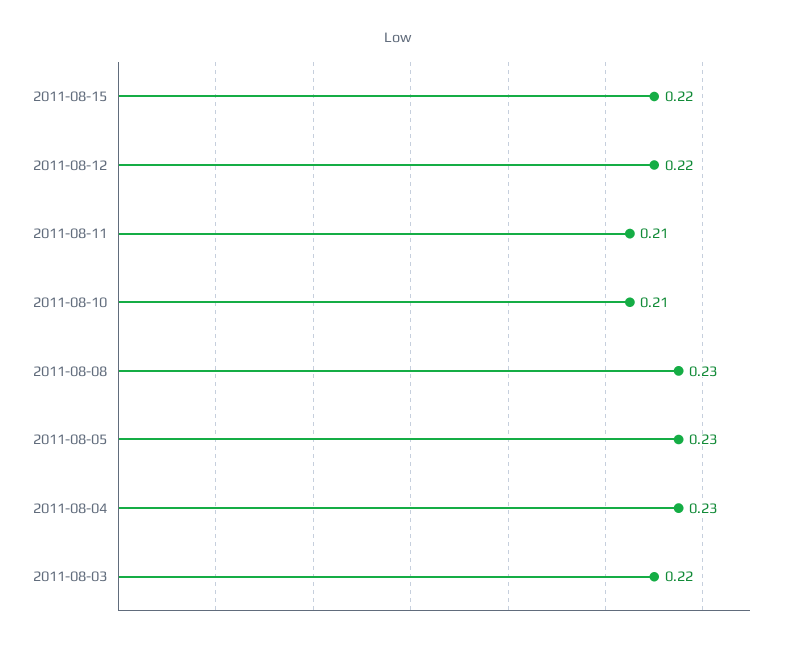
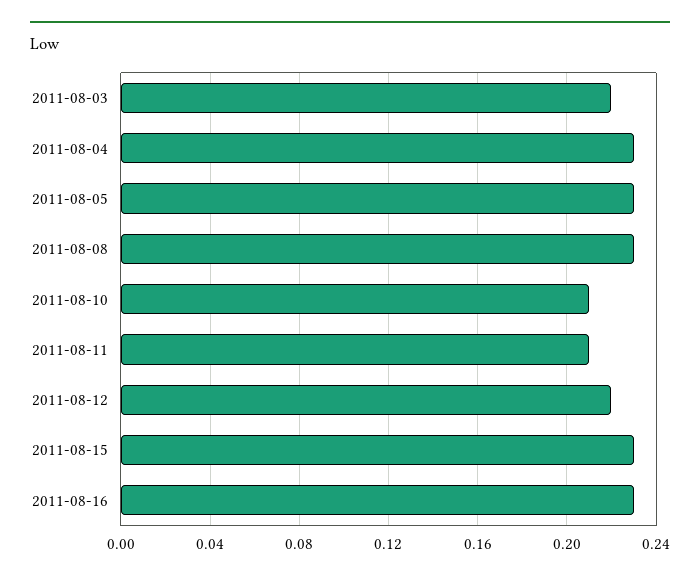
2011-08-15: 0.22 -> 0.23
2011-08-16: none -> 0.23

